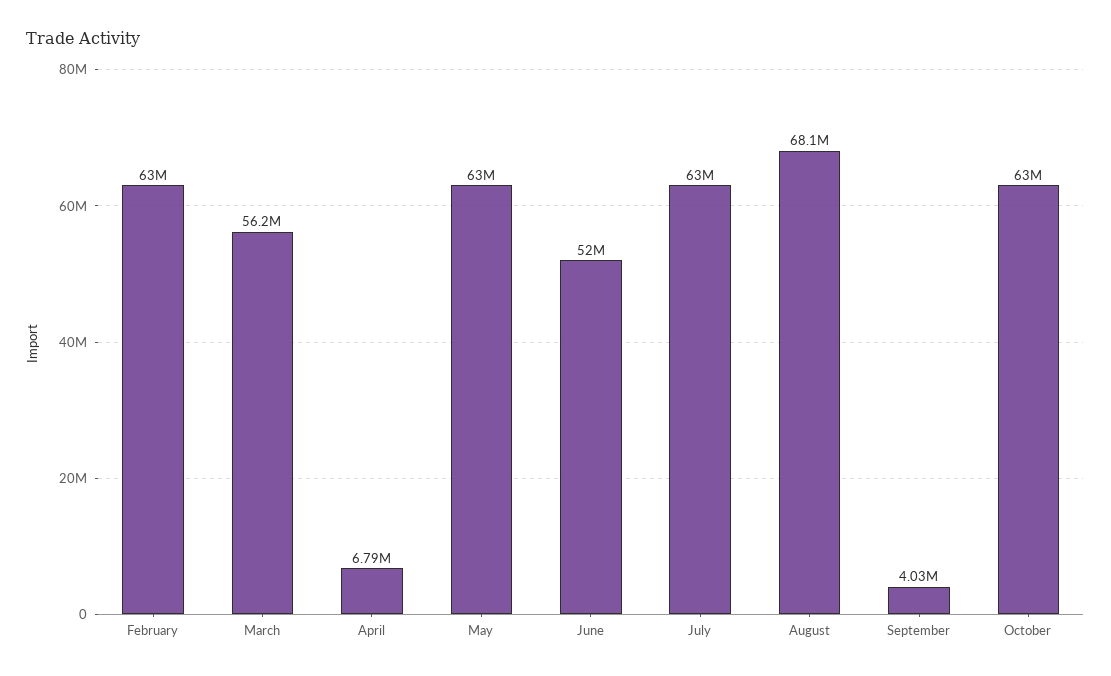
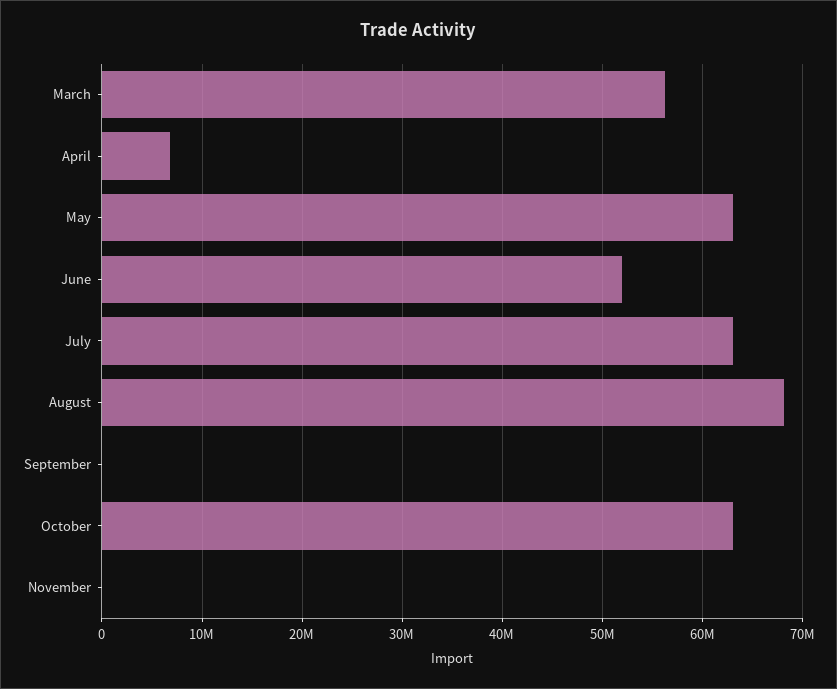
February: 63000000 -> none
September: 4030000 -> 0
November: none -> 0

